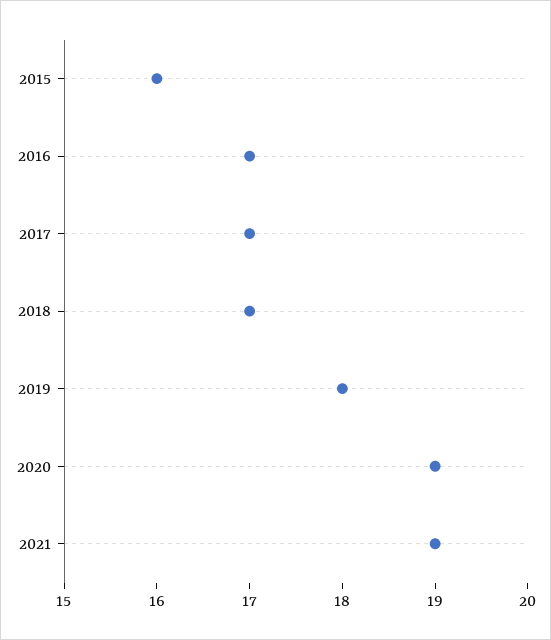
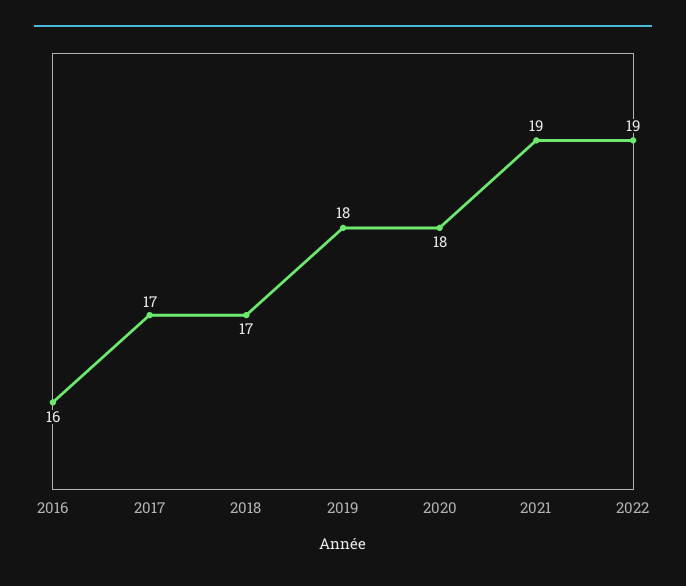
2015: 16 -> none
2016: 17 -> 16
2020: 19 -> 18
2022: none -> 19

